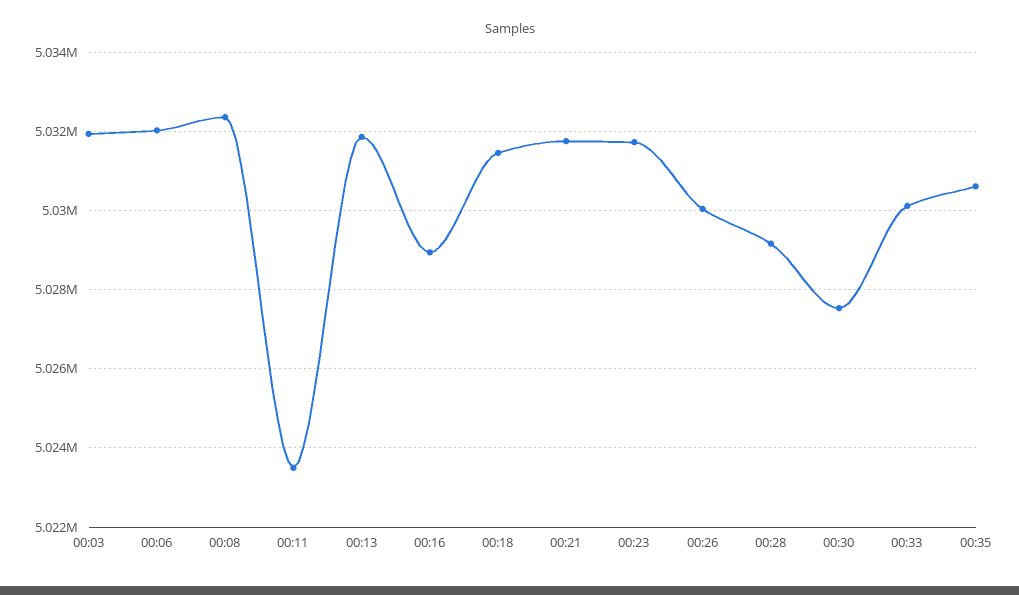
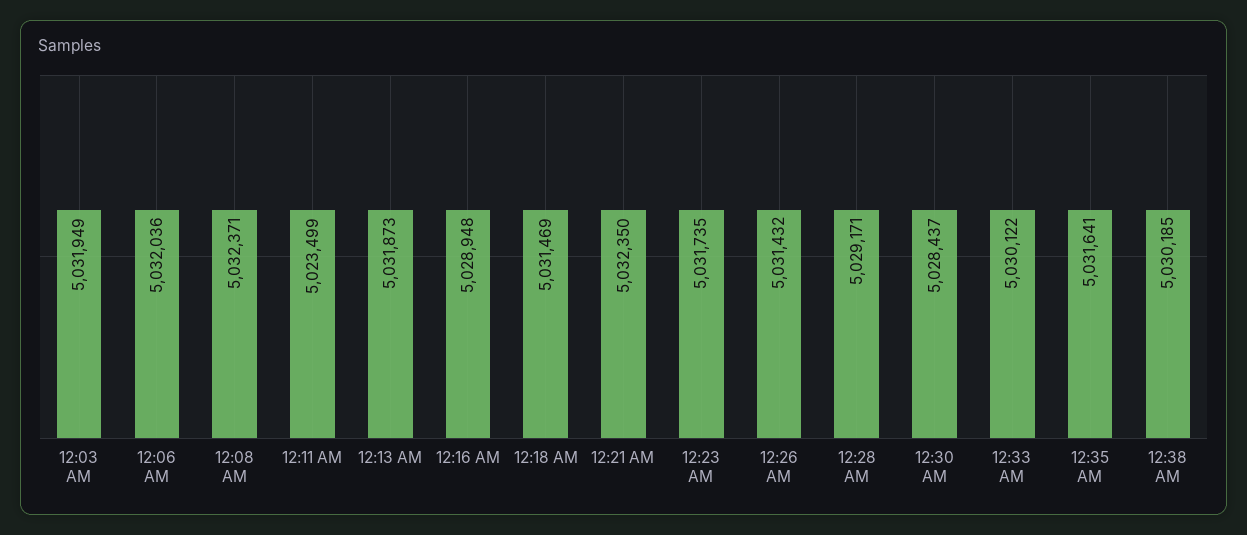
00:21: 5031800 -> 5032350
00:26: 5030000 -> 5031432
00:30: 5027600 -> 5028437
00:35: 5030600 -> 5031641
12:38 AM: none -> 5030185

